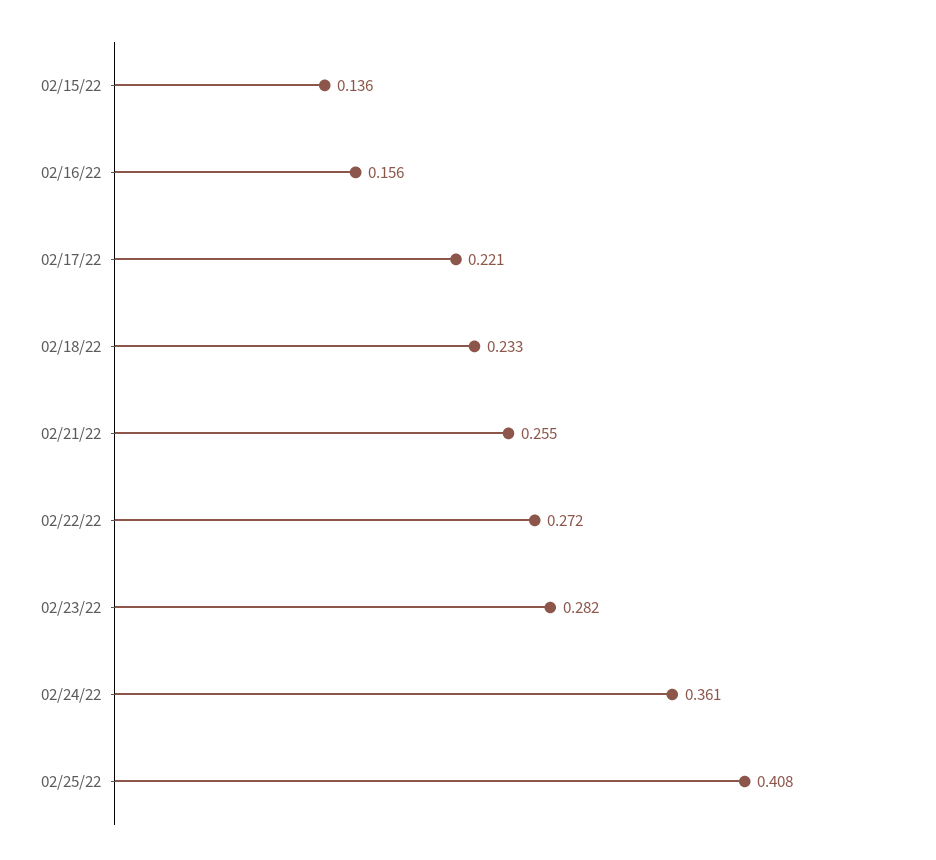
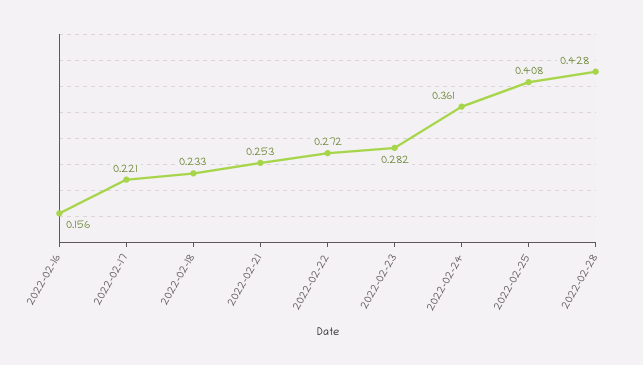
02/15/22: 0.136 -> none
02/21/22: 0.255 -> 0.253
2022-02-28: none -> 0.428

